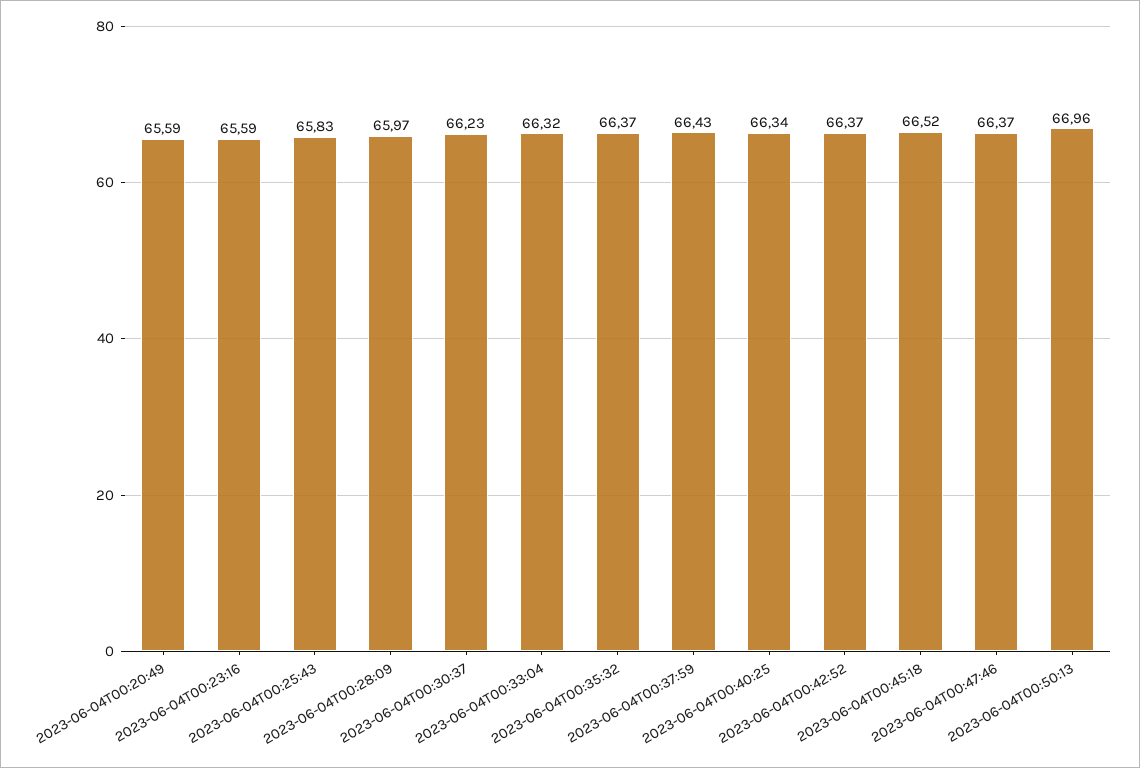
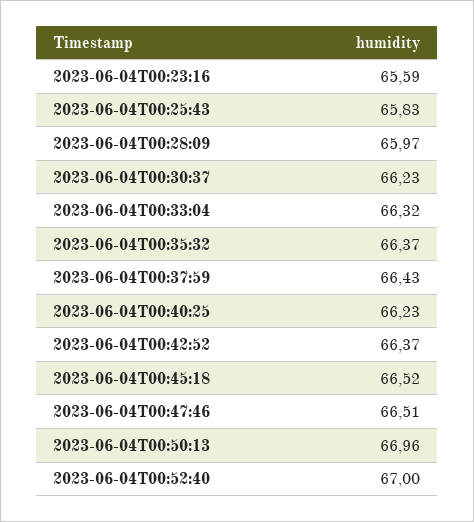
2023-06-04T00:20:49: 65.59 -> none
2023-06-04T00:40:25: 66.34 -> 66.23
2023-06-04T00:47:46: 66.37 -> 66.51
2023-06-04T00:52:40: none -> 67

